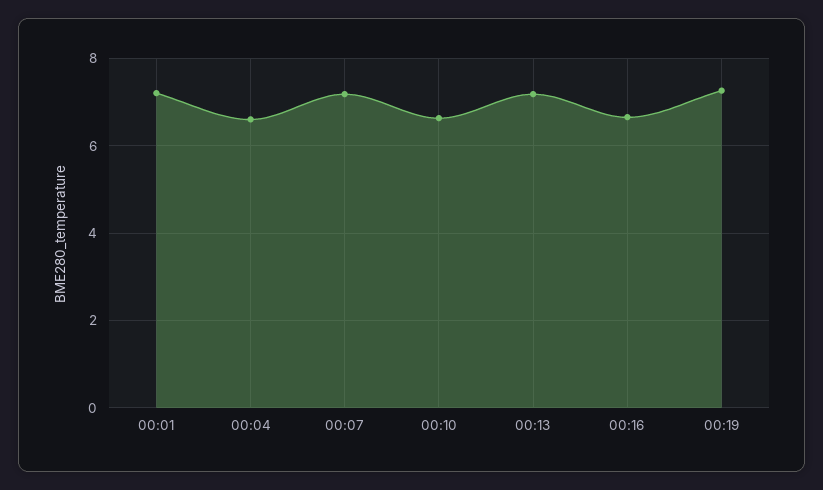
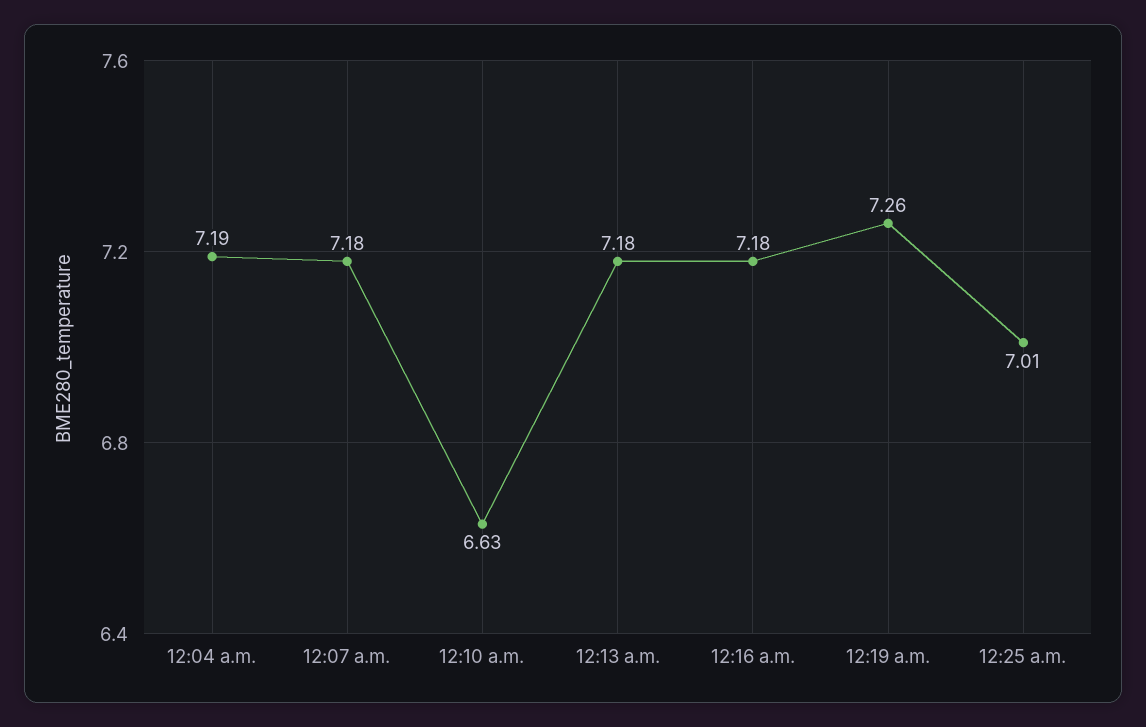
00:01: 7.2 -> none
00:04: 6.6 -> 7.19
00:16: 6.6 -> 7.18
12:25 a.m.: none -> 7.01

